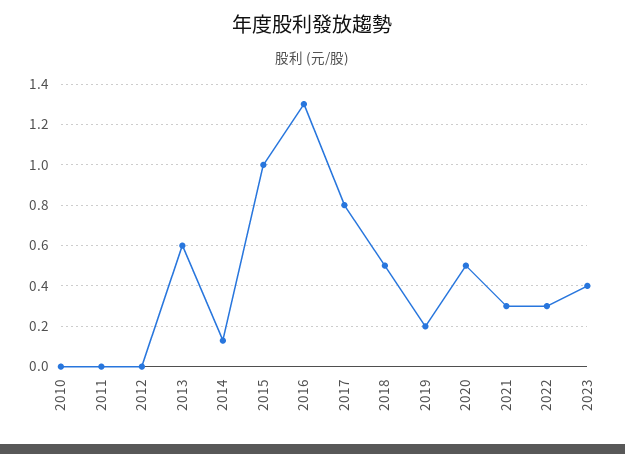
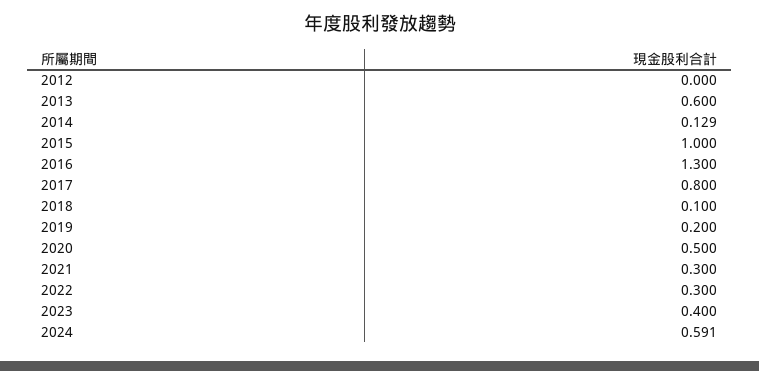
2010: 0 -> none
2011: 0 -> none
2018: 0.5 -> 0.1
2024: none -> 0.591

